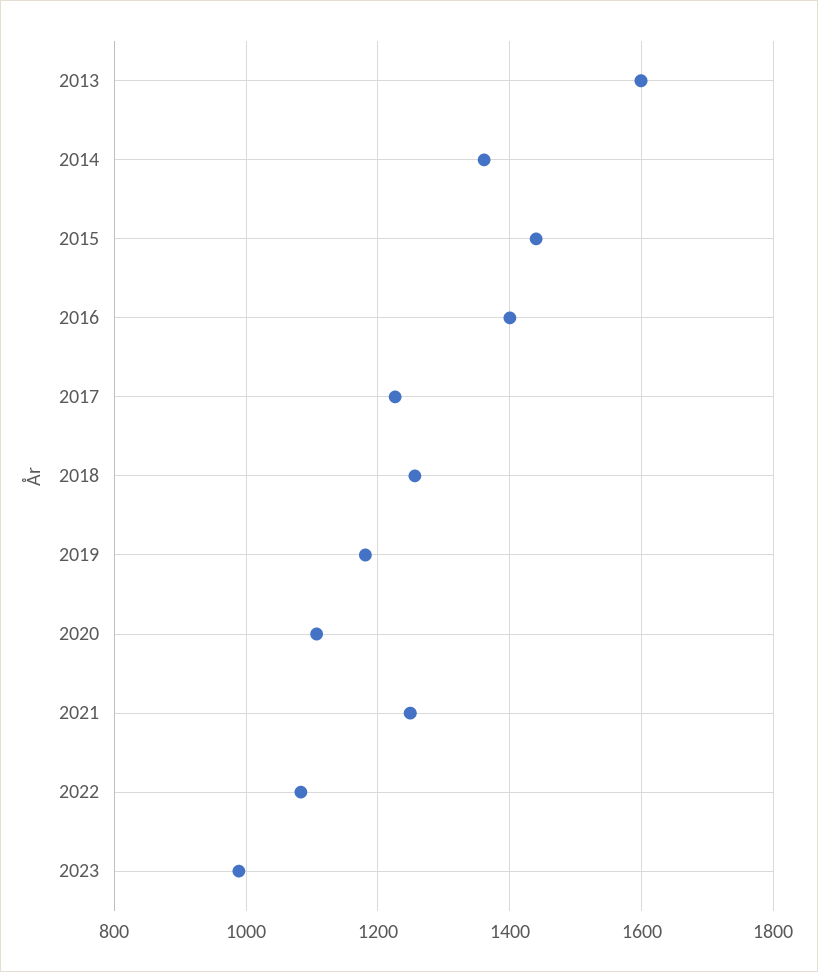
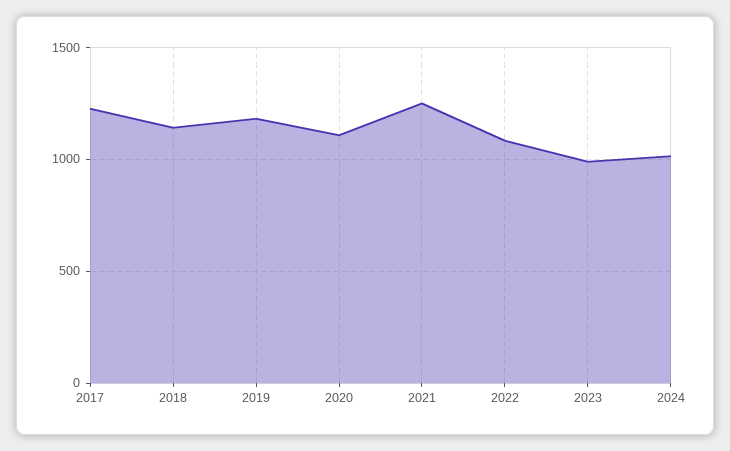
2013: 1600 -> none
2014: 1360 -> none
2015: 1440 -> none
2016: 1400 -> none
2018: 1260 -> 1150
2024: none -> 1000

